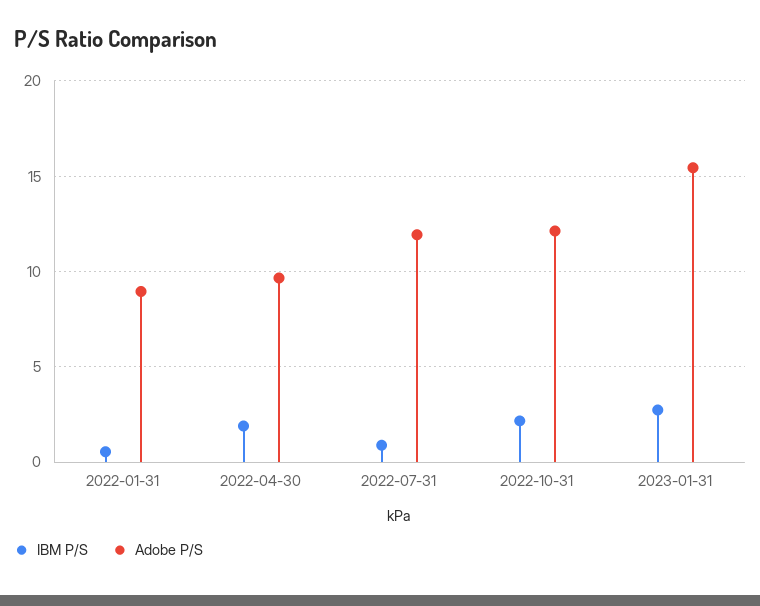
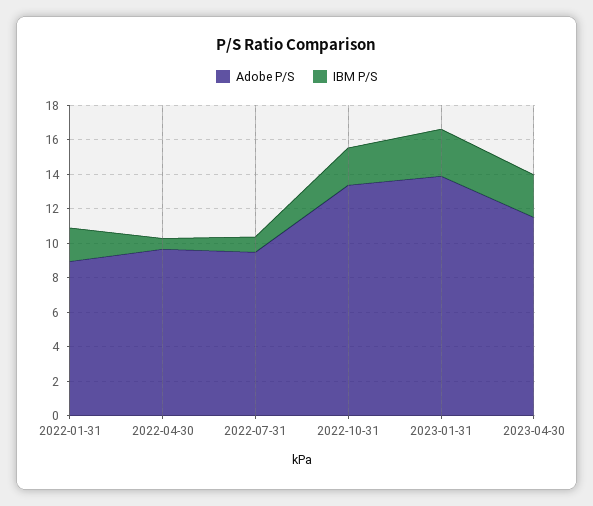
IBM P/S, 2022-01-31: 0.5 -> 2
IBM P/S, 2022-04-30: 2 -> 0.5
Adobe P/S, 2022-07-31: 12 -> 9.5
Adobe P/S, 2022-10-31: 12 -> 13.5
Adobe P/S, 2023-01-31: 15.5 -> 14
Adobe P/S, 2023-04-30: none -> 11.5
IBM P/S, 2023-04-30: none -> 2.5

